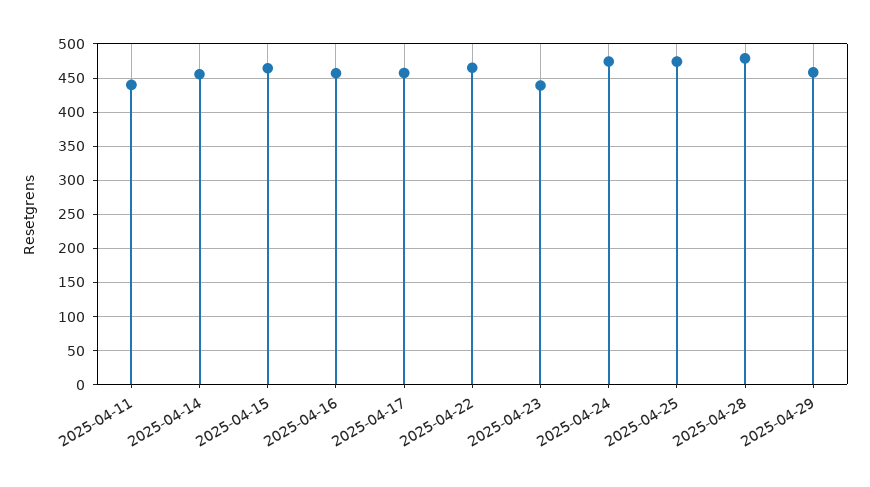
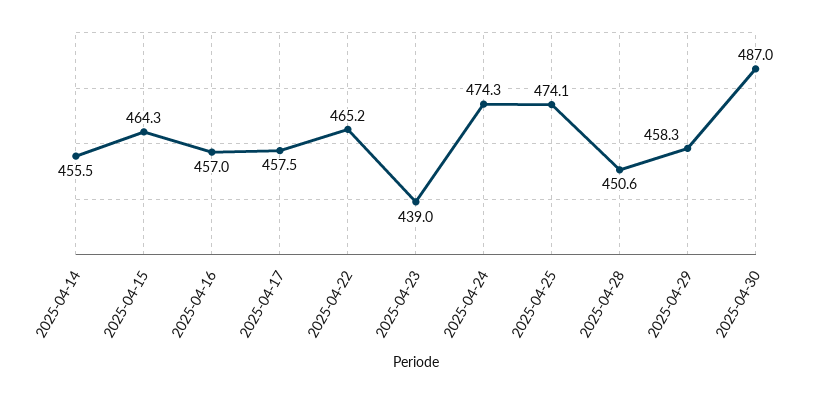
2025-04-11: 440 -> none
2025-04-28: 480 -> 450.6
2025-04-30: none -> 487

